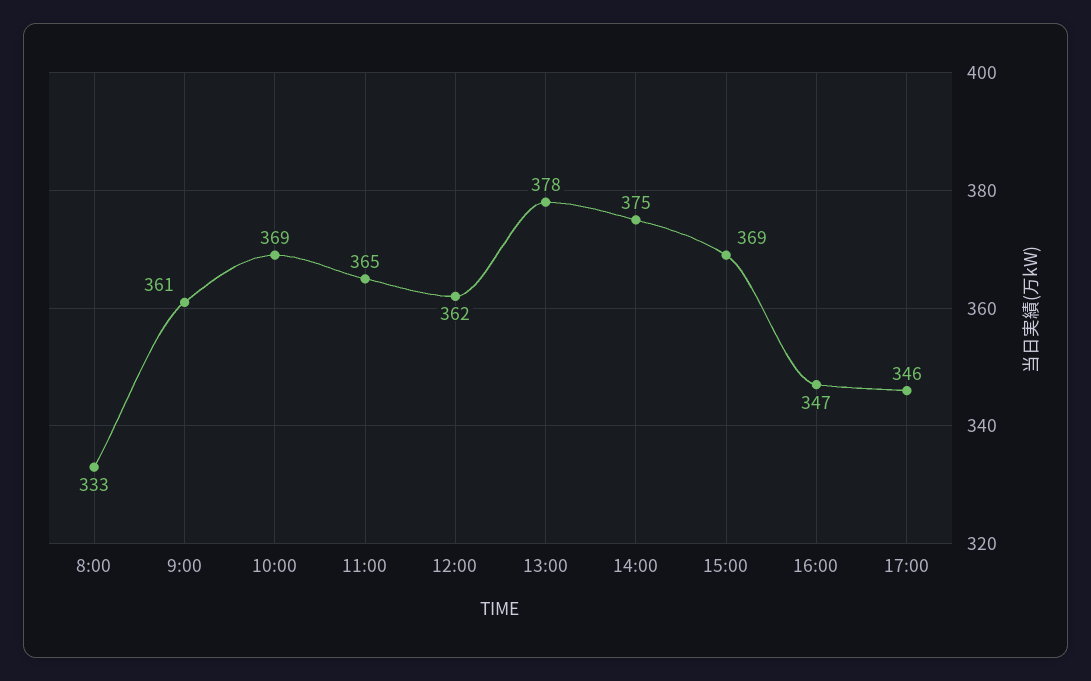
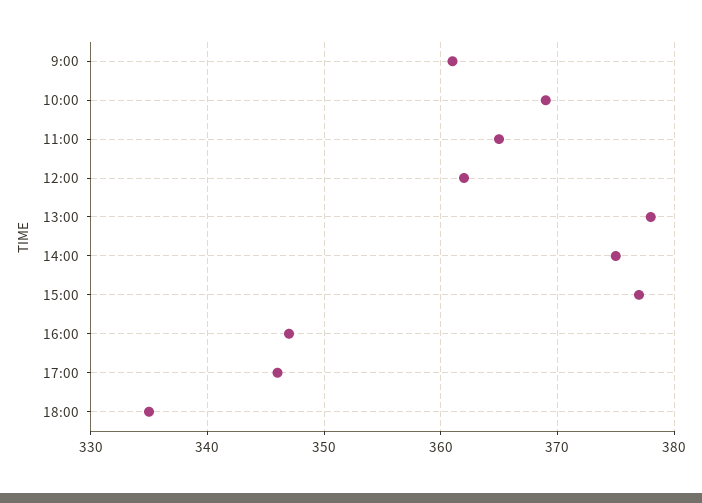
8:00: 333 -> none
15:00: 369 -> 377
18:00: none -> 335

